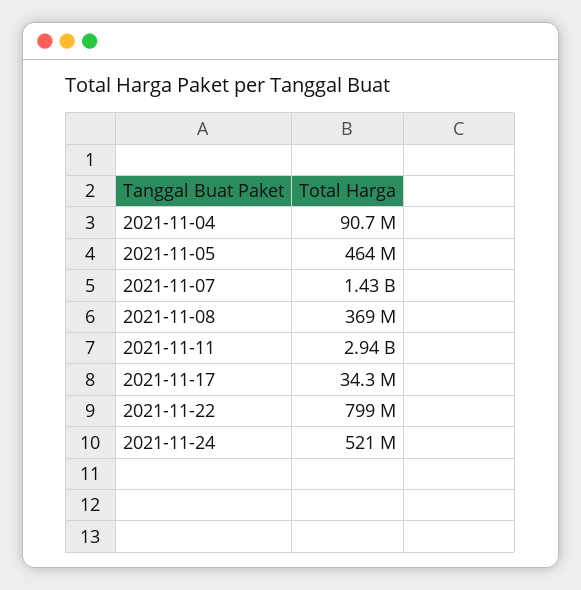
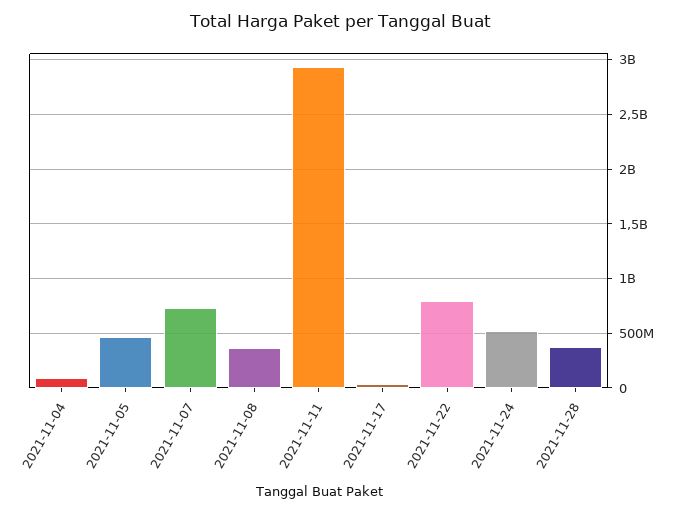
2021-11-07: 1430000000 -> 700000000
2021-11-28: none -> 400000000

